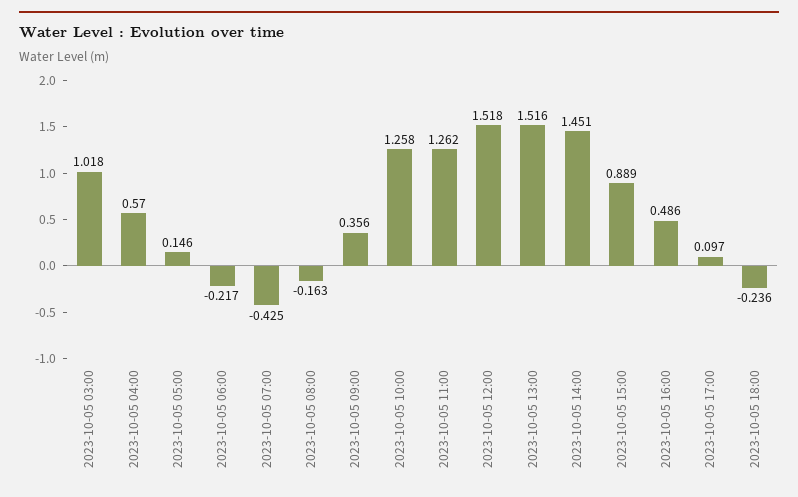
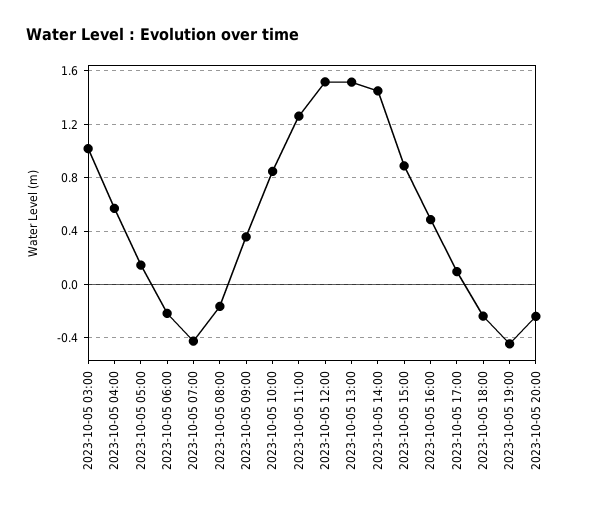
2023-10-05 10:00: 1.258 -> 0.85
2023-10-05 19:00: none -> -0.45
2023-10-05 20:00: none -> -0.25

